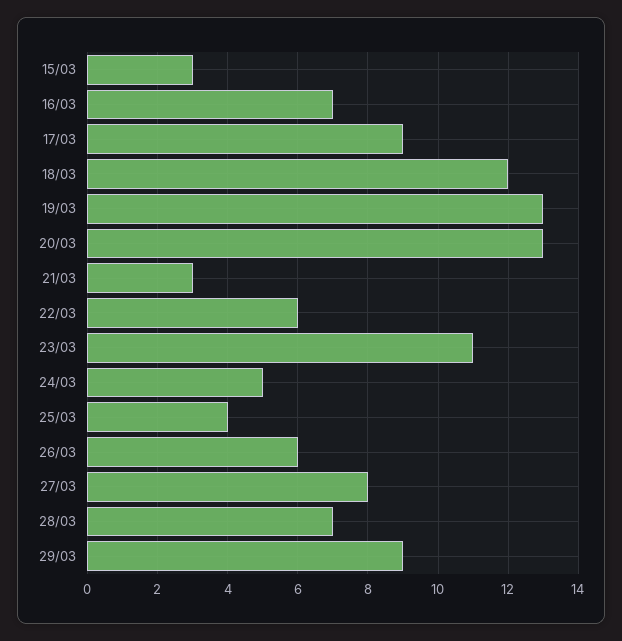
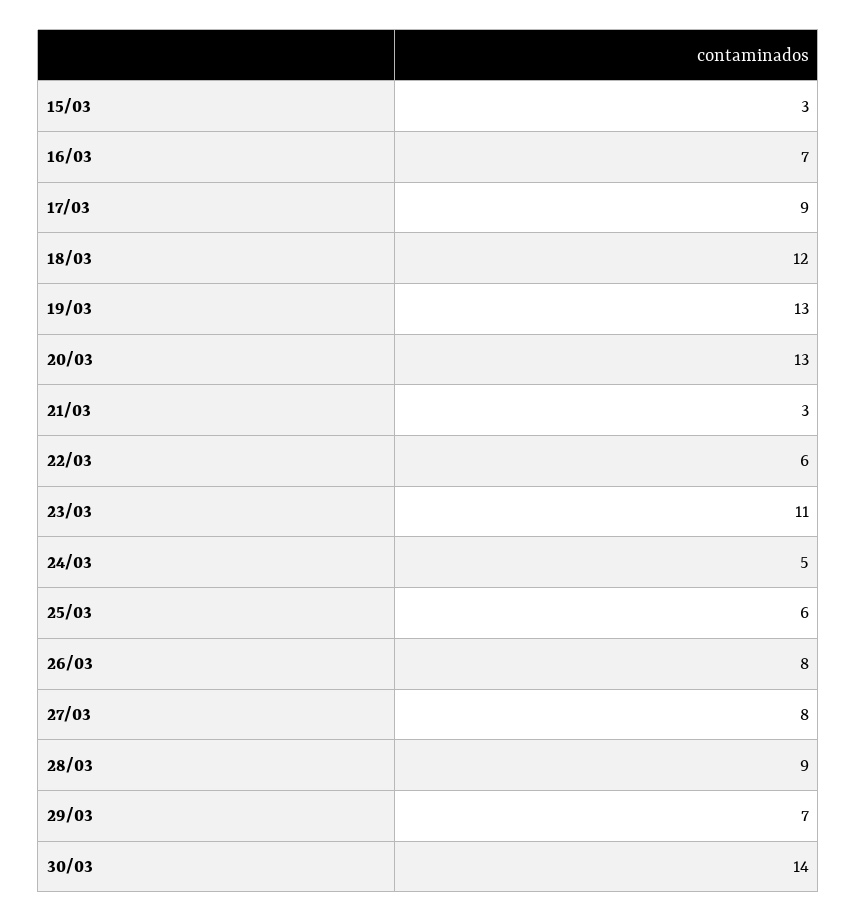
25/03: 4 -> 6
26/03: 6 -> 8
28/03: 7 -> 9
29/03: 9 -> 7
30/03: none -> 14

